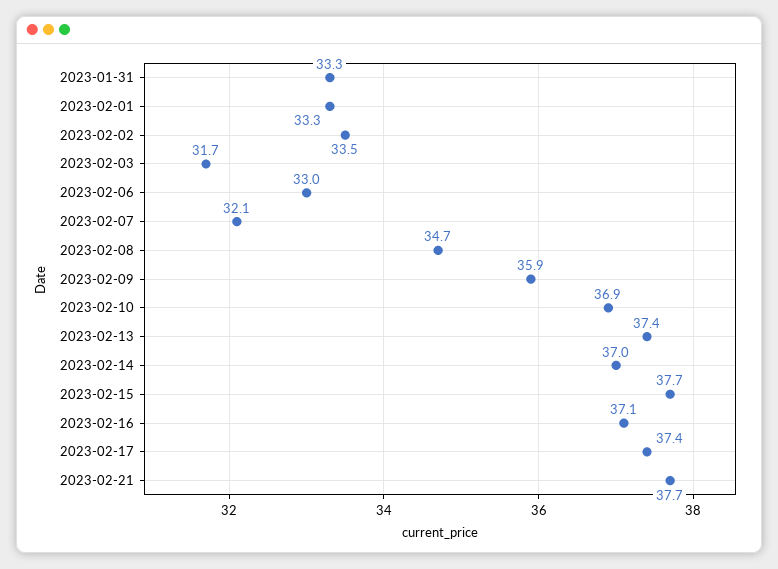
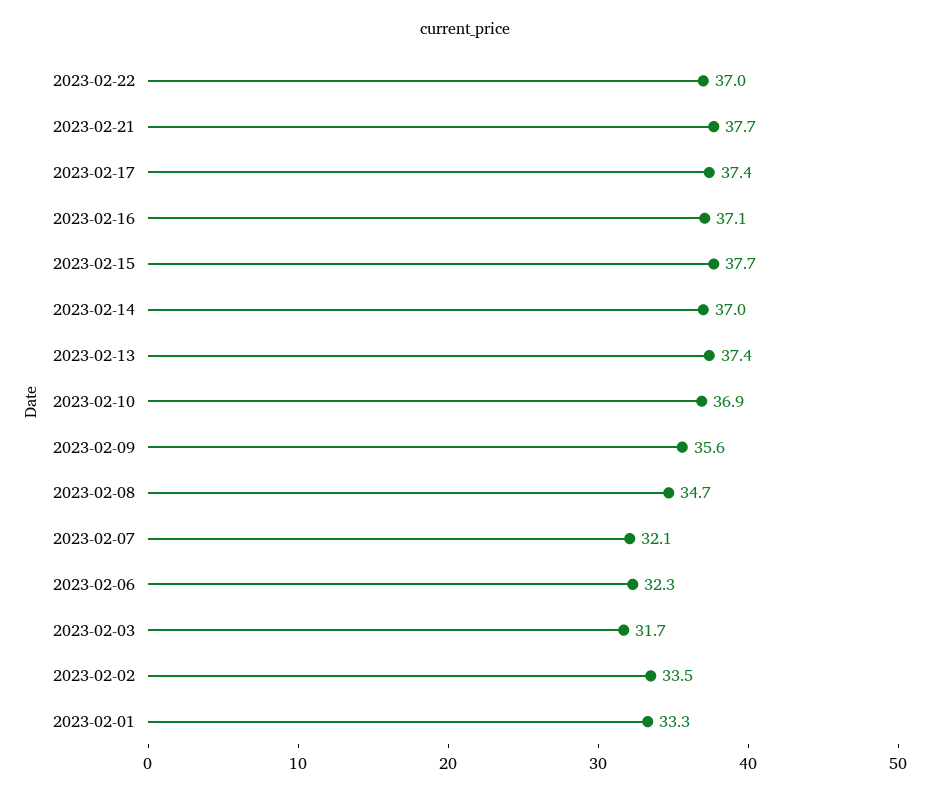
2023-01-31: 33.3 -> none
2023-02-06: 33 -> 32.3
2023-02-09: 35.9 -> 35.6
2023-02-22: none -> 37

